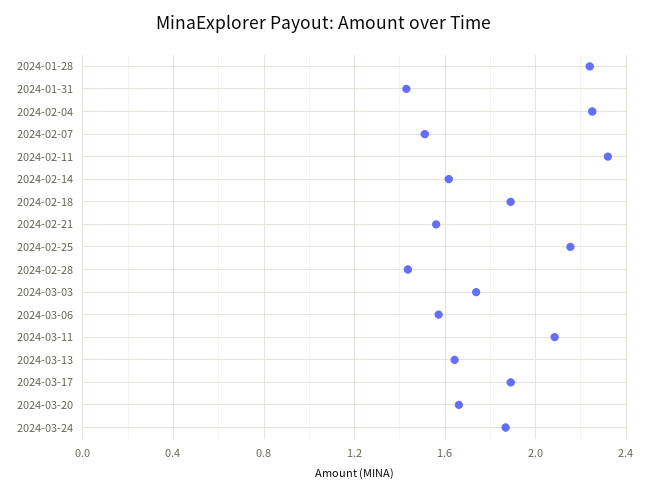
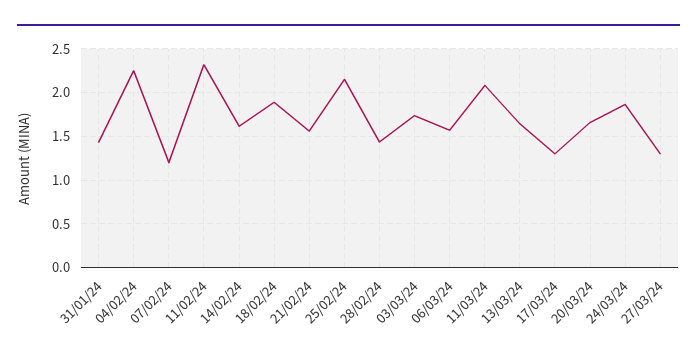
2024-01-28: 2.25 -> none
2024-02-07: 1.5 -> 1.2
2024-03-17: 1.9 -> 1.3
27/03/24: none -> 1.3

